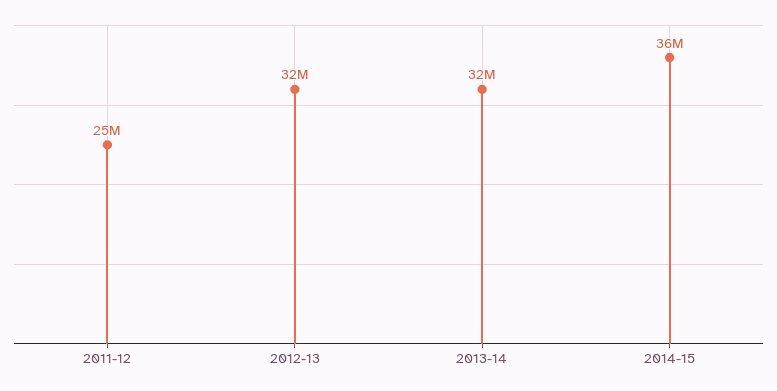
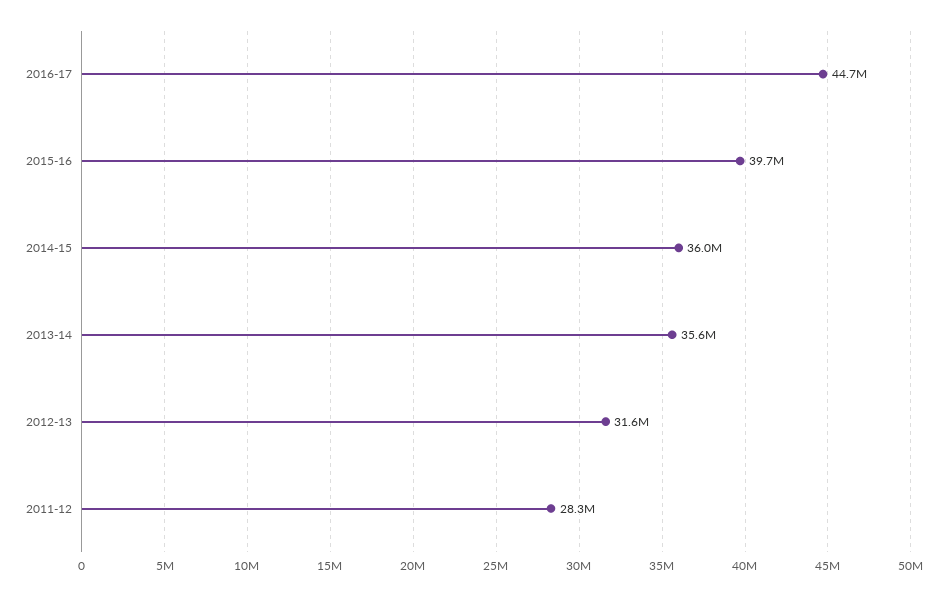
2011-12: 25000000 -> 28300000
2013-14: 32000000 -> 35600000
2016-17: none -> 44700000
2015-16: none -> 39700000

